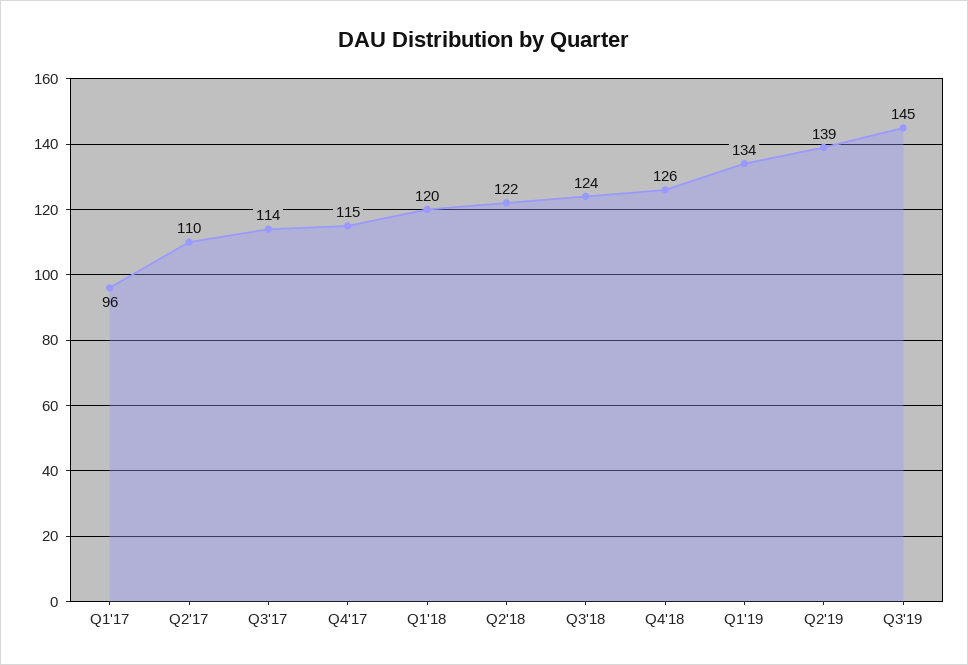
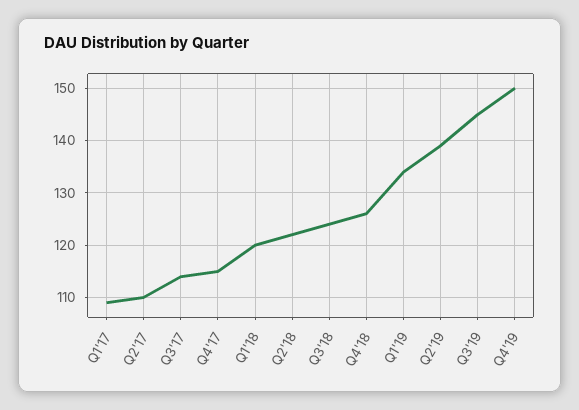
Q1'17: 96 -> 110
Q4'19: none -> 150

